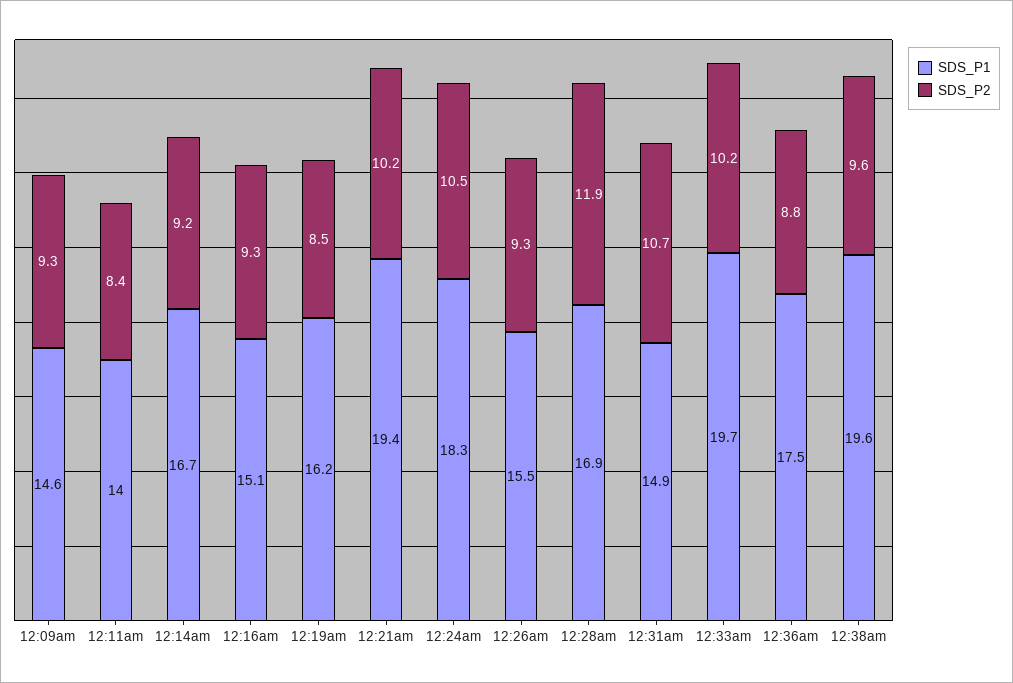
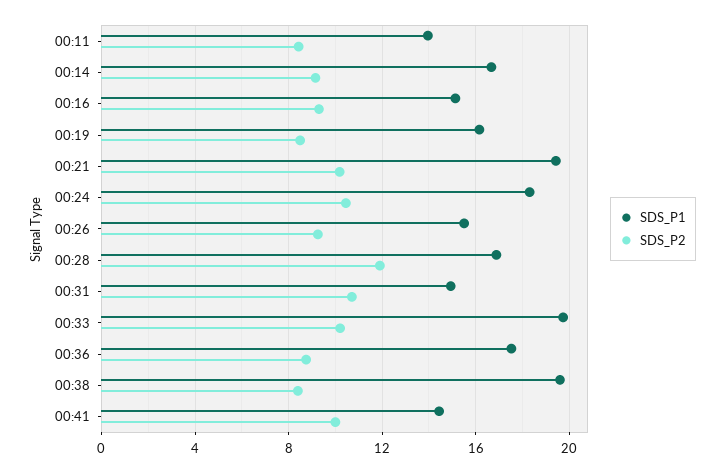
SDS_P1, 12:09am: 14.6 -> none
SDS_P2, 12:09am: 9.3 -> none
SDS_P2, 12:38am: 9.6 -> 8.5
SDS_P1, 00:41: none -> 14.5
SDS_P2, 00:41: none -> 10

